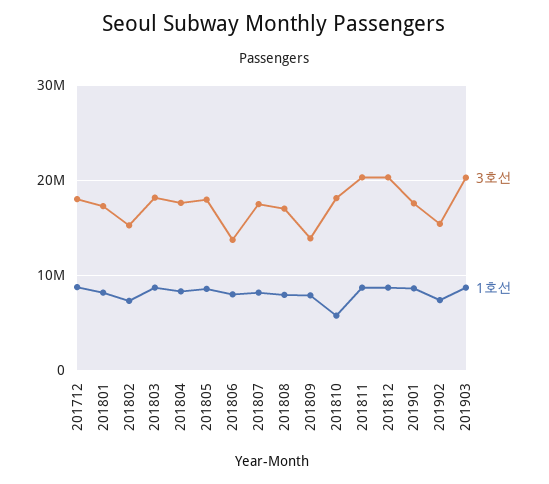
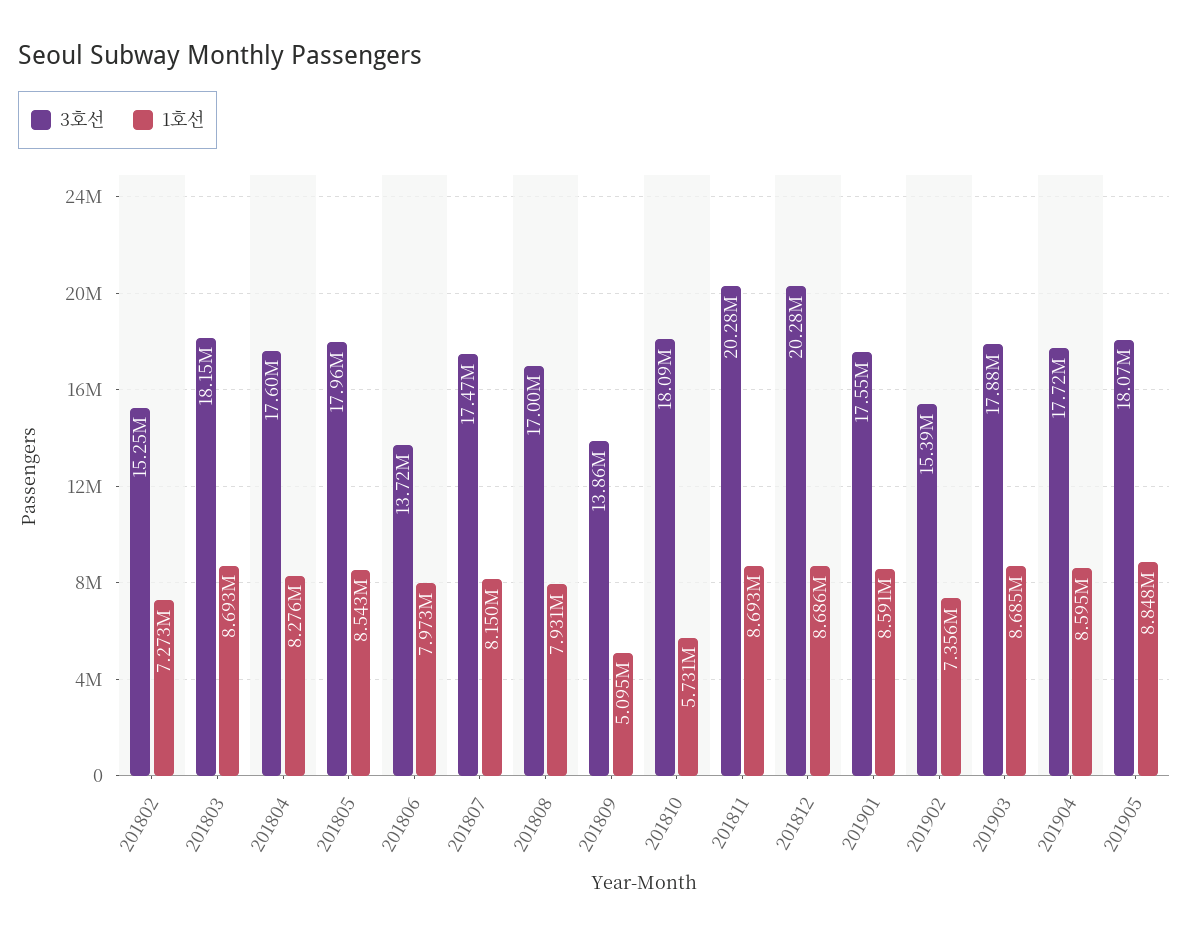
3호선, 201712: 18000000 -> none
1호선, 201712: 9000000 -> none
3호선, 201801: 17000000 -> none
1호선, 201801: 8000000 -> none
1호선, 201809: 8000000 -> 5095000
3호선, 201903: 20000000 -> 17880000
3호선, 201904: none -> 17720000
1호선, 201904: none -> 8595000
3호선, 201905: none -> 18070000
1호선, 201905: none -> 8848000

